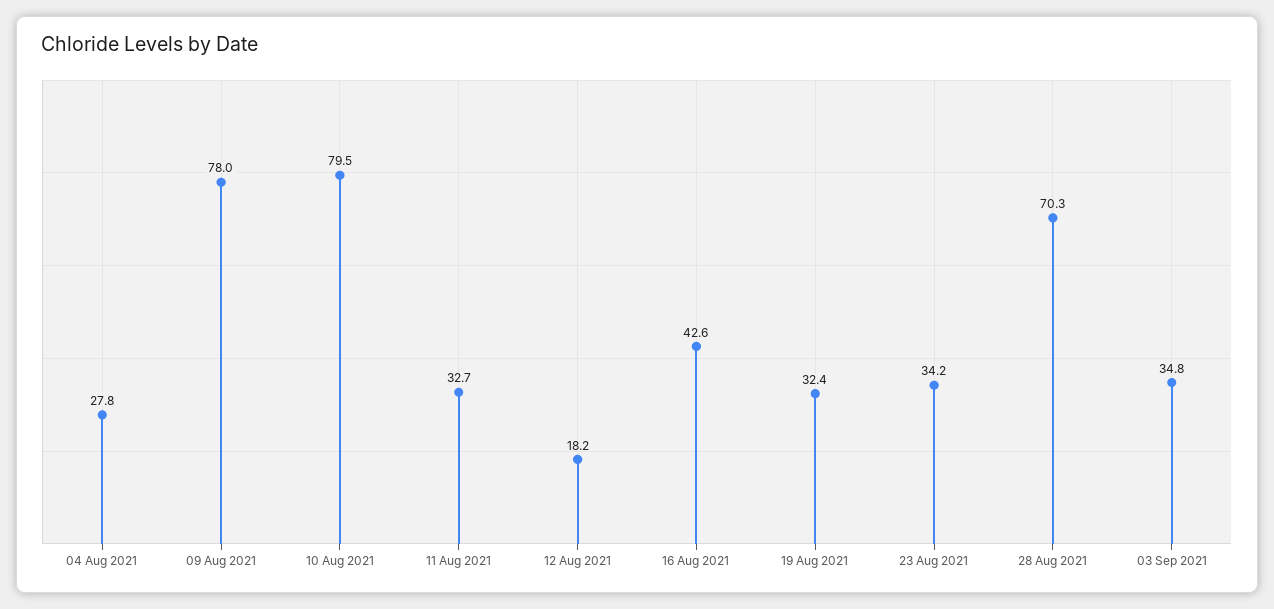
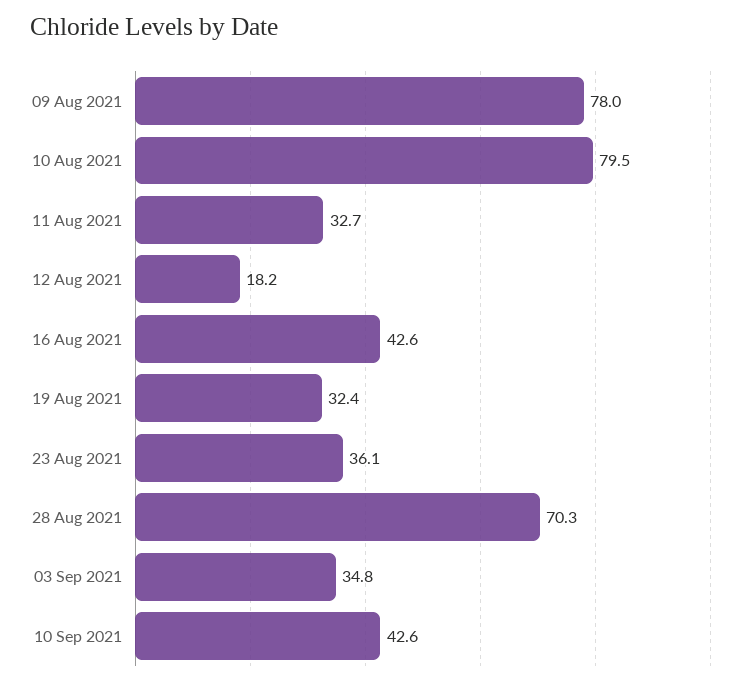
04 Aug 2021: 27.8 -> none
23 Aug 2021: 34.2 -> 36.1
10 Sep 2021: none -> 42.6

